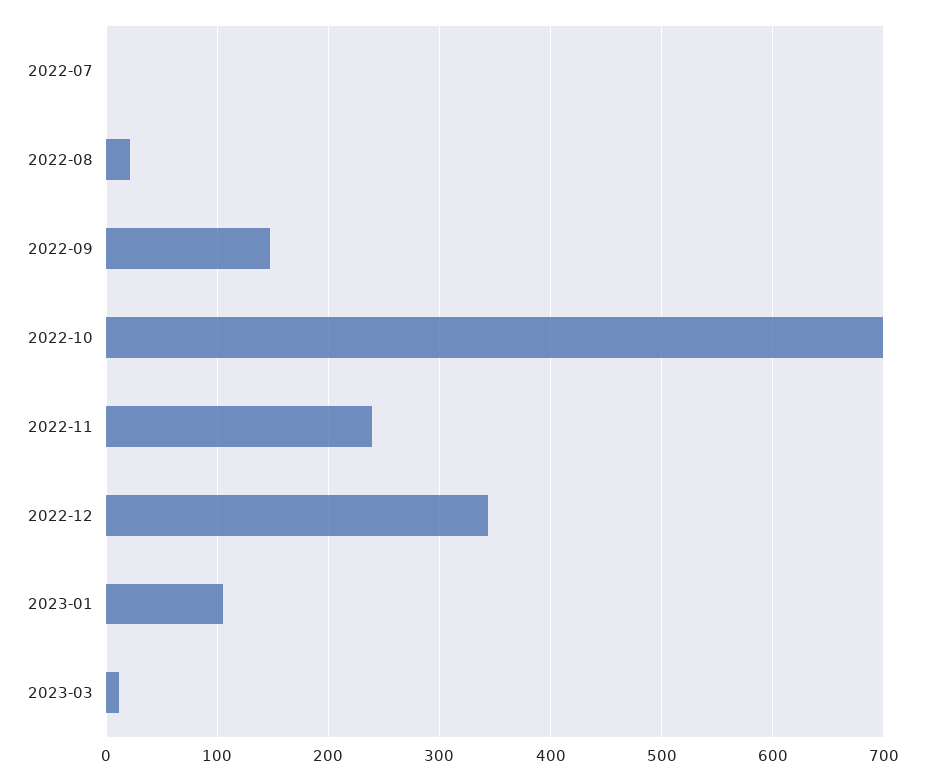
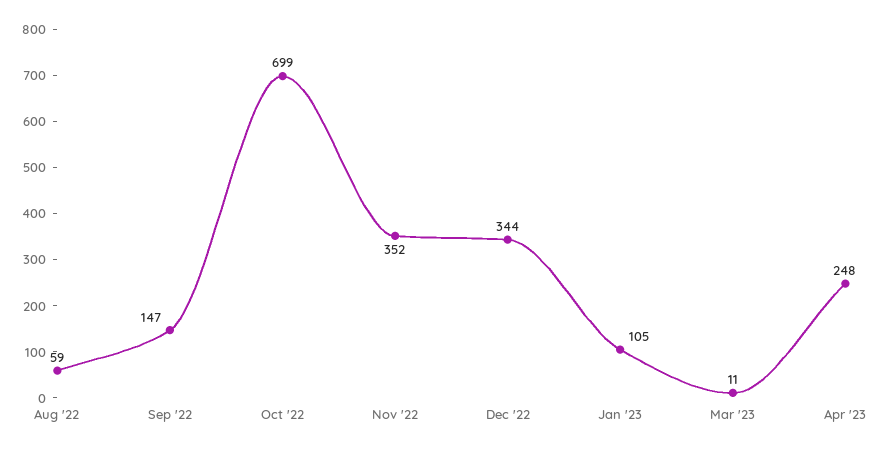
2022-07: 0 -> none
2022-08: 20 -> 59
2022-11: 240 -> 352
Apr '23: none -> 248

